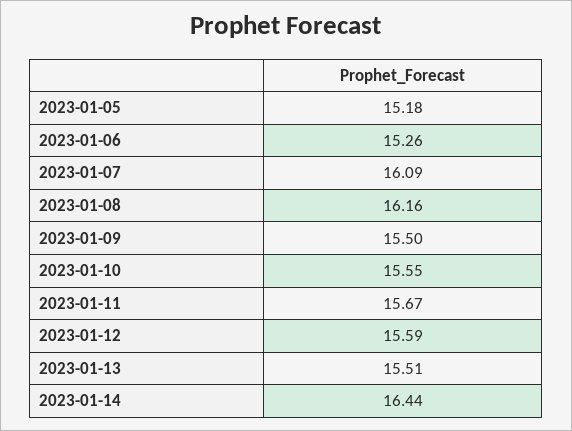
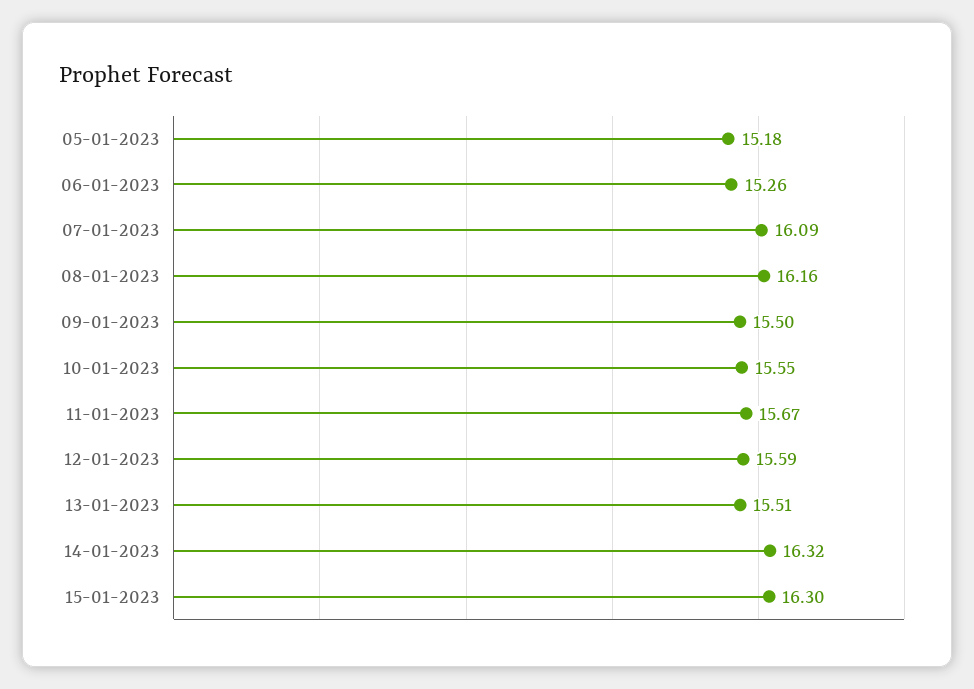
2023-01-14: 16.44 -> 16.32
15-01-2023: none -> 16.3

